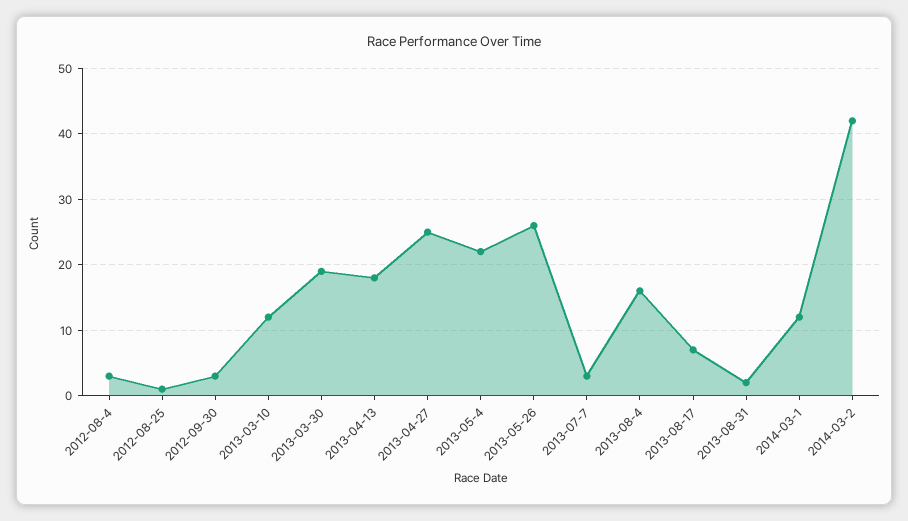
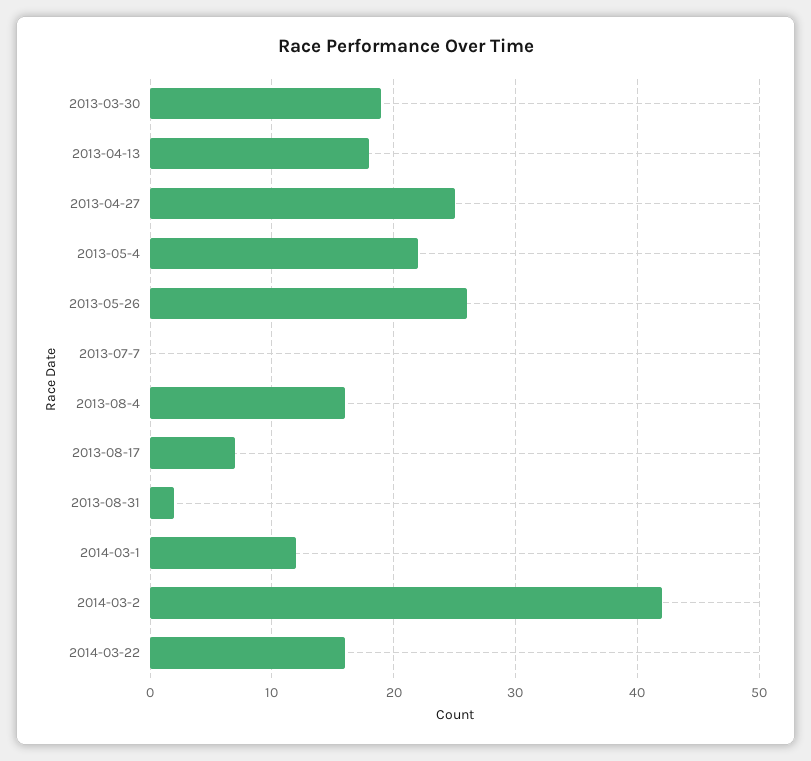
2012-08-4: 3 -> none
2012-08-25: 1 -> none
2012-09-30: 3 -> none
2013-03-10: 12 -> none
2013-07-7: 3 -> 0
2014-03-22: none -> 16

